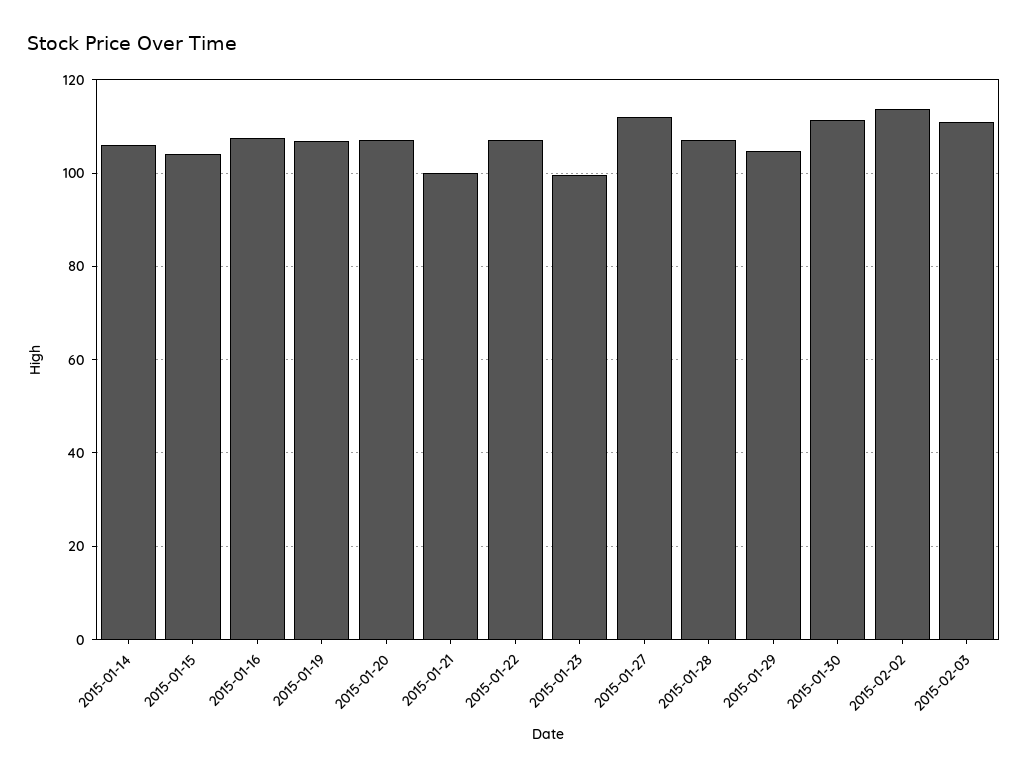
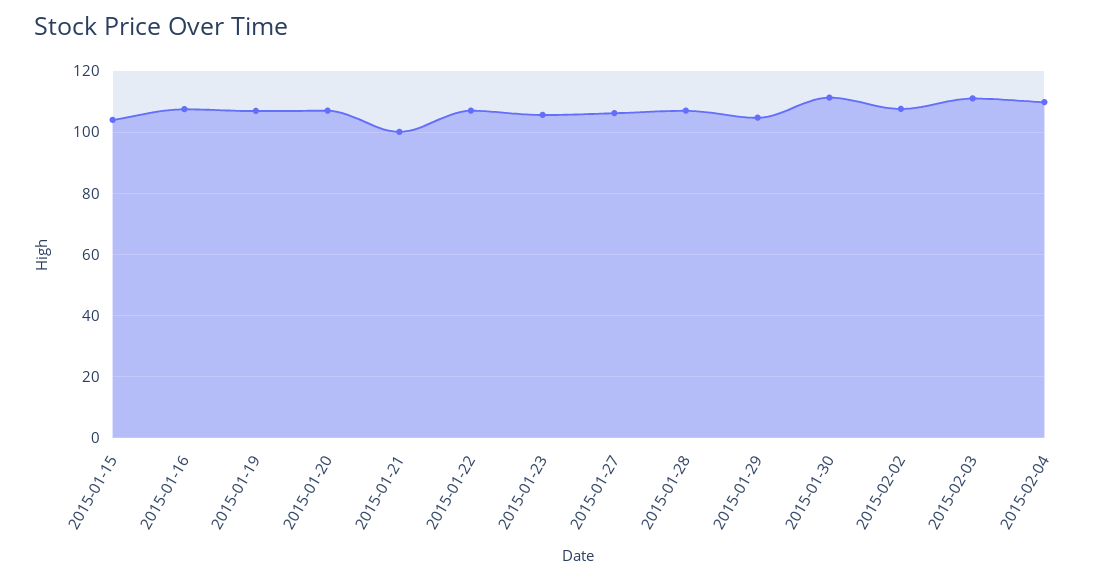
2015-01-14: 106 -> none
2015-01-23: 100 -> 106
2015-01-27: 112 -> 106
2015-02-02: 114 -> 108
2015-02-04: none -> 110

